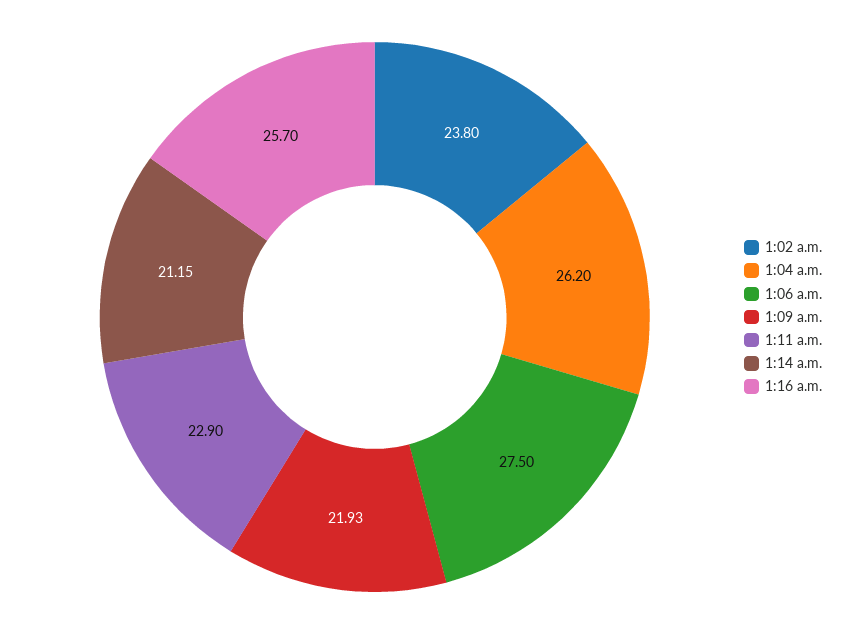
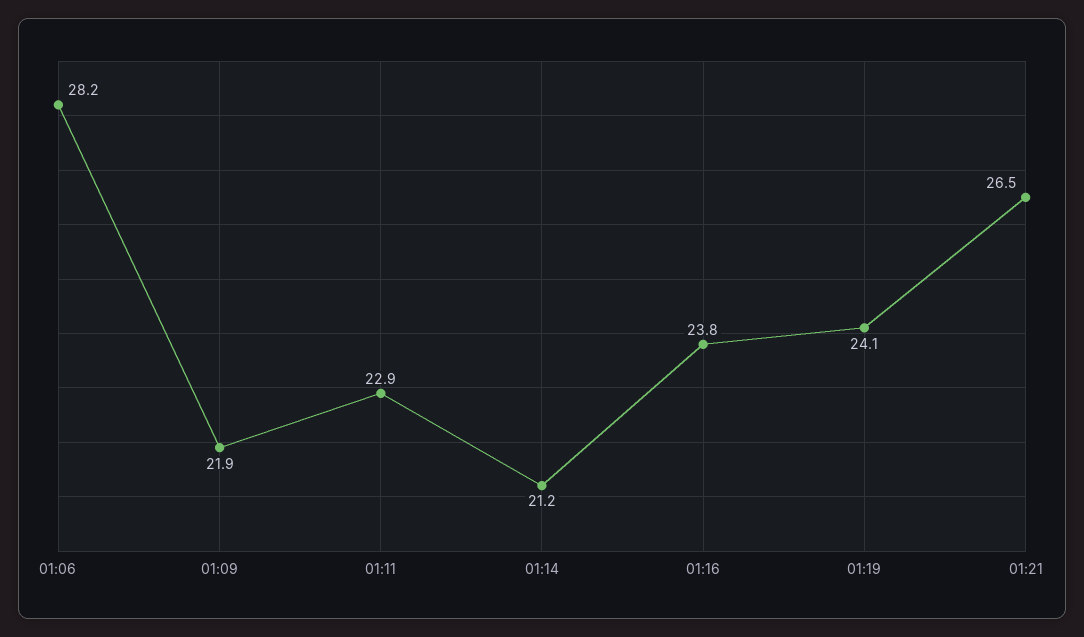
1:02 a.m.: 23.8 -> none
1:04 a.m.: 26.2 -> none
1:06 a.m.: 27.5 -> 28.2
1:16 a.m.: 25.7 -> 23.8
01:19: none -> 24.1
01:21: none -> 26.5

